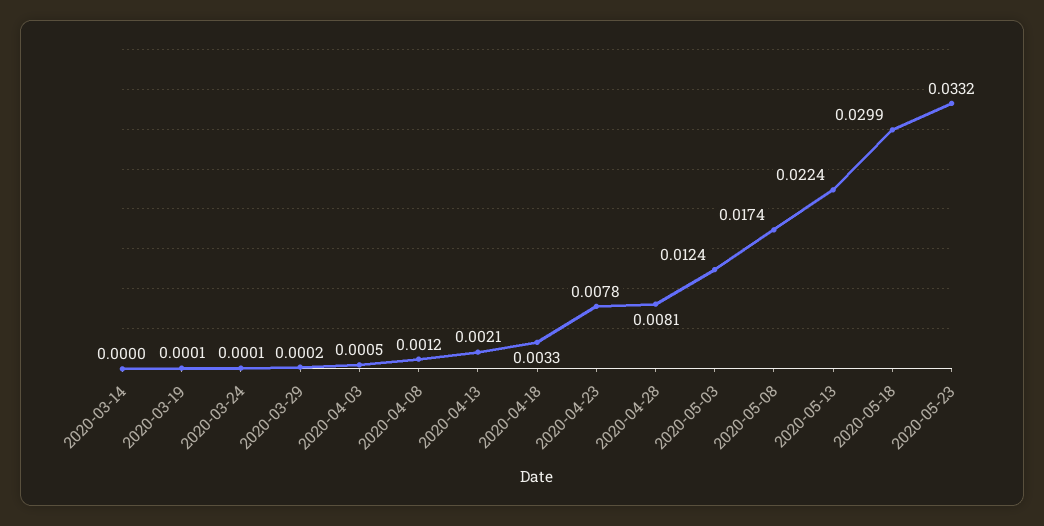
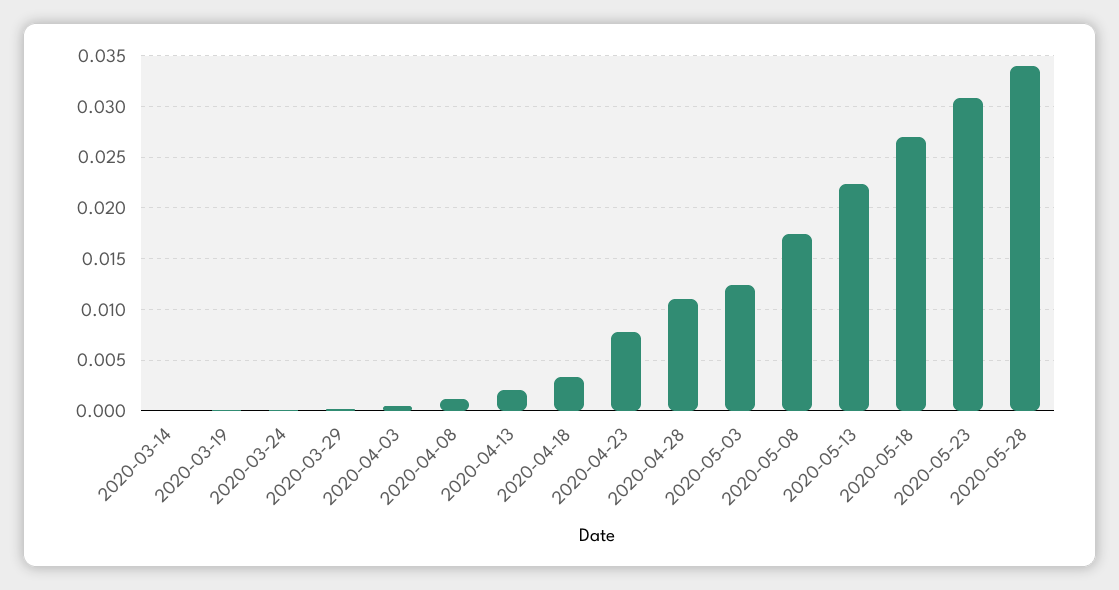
2020-04-28: 0.0081 -> 0.011
2020-05-18: 0.0299 -> 0.027
2020-05-23: 0.0332 -> 0.031
2020-05-28: none -> 0.034

